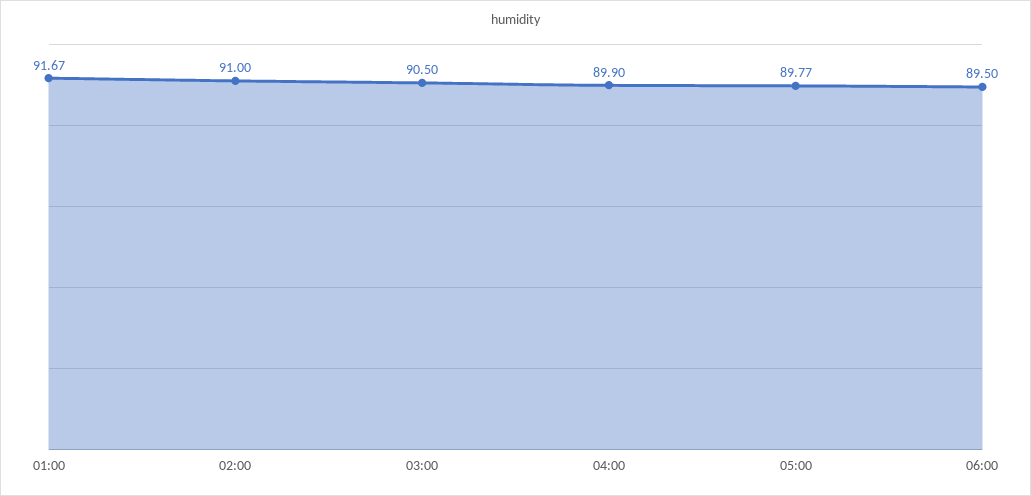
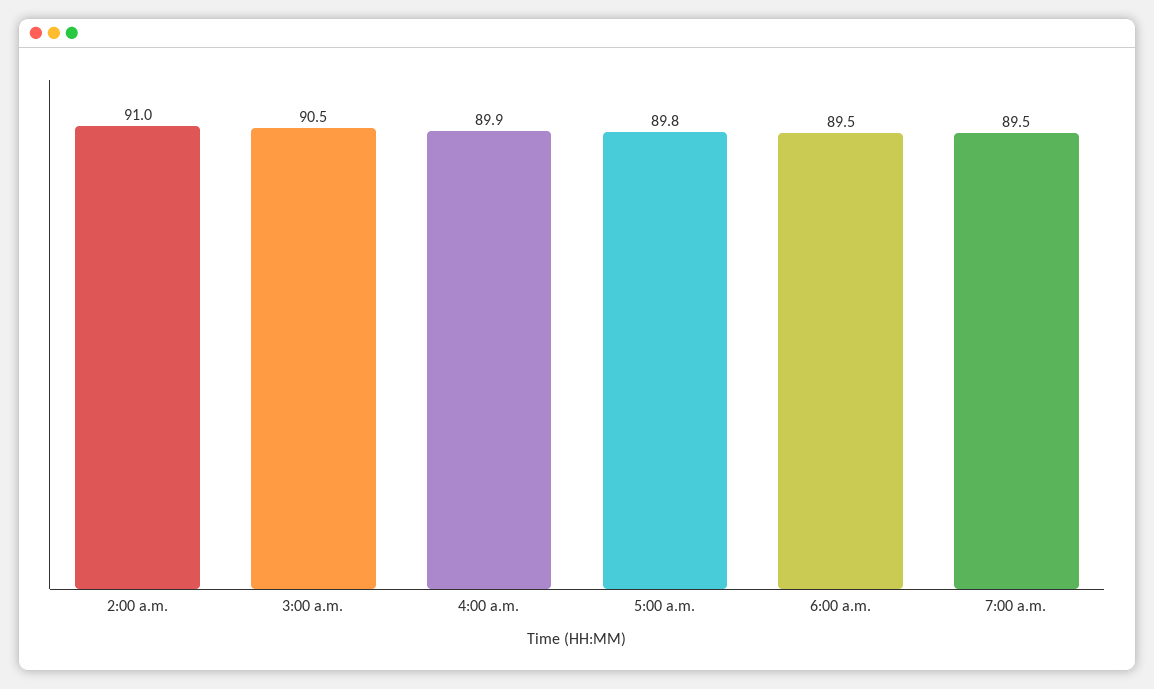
01:00: 91.67 -> none
05:00: 89.77 -> 89.8
7:00 a.m.: none -> 89.5

